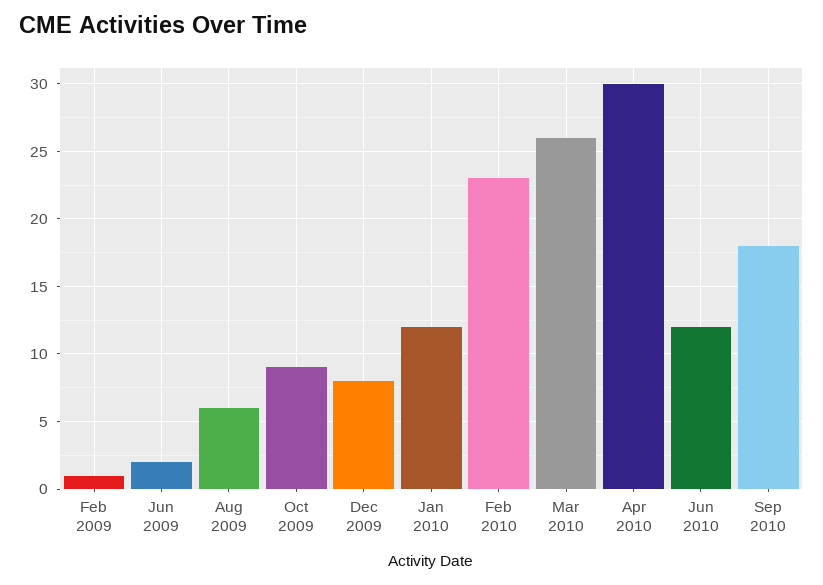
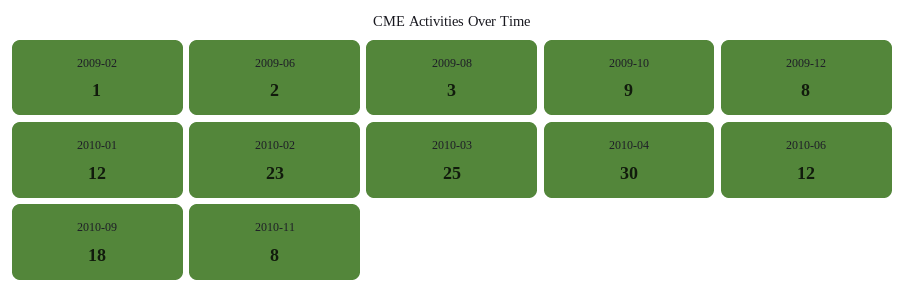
Aug 2009: 6 -> 3
Mar 2010: 26 -> 25
2010-11: none -> 8

